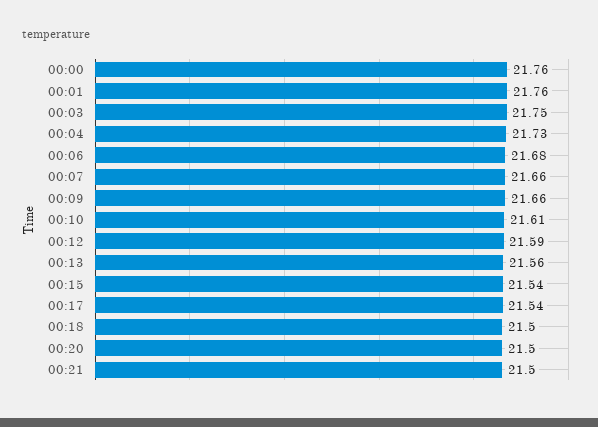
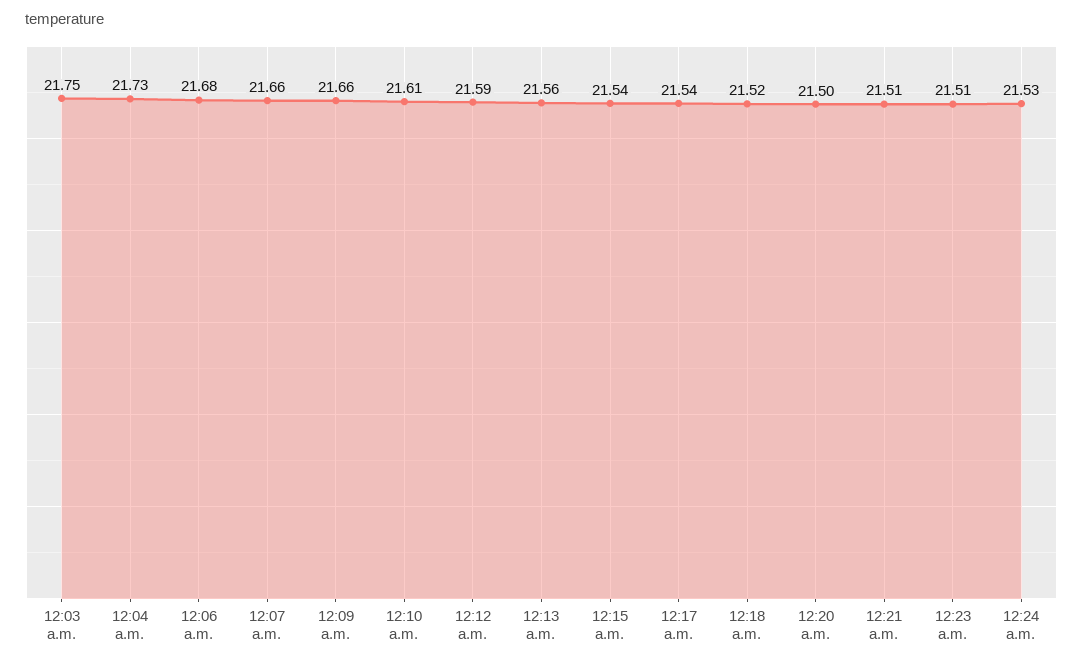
00:00: 21.76 -> none
00:01: 21.76 -> none
00:18: 21.5 -> 21.52
00:21: 21.5 -> 21.51
12:23 a.m.: none -> 21.51
12:24 a.m.: none -> 21.53

